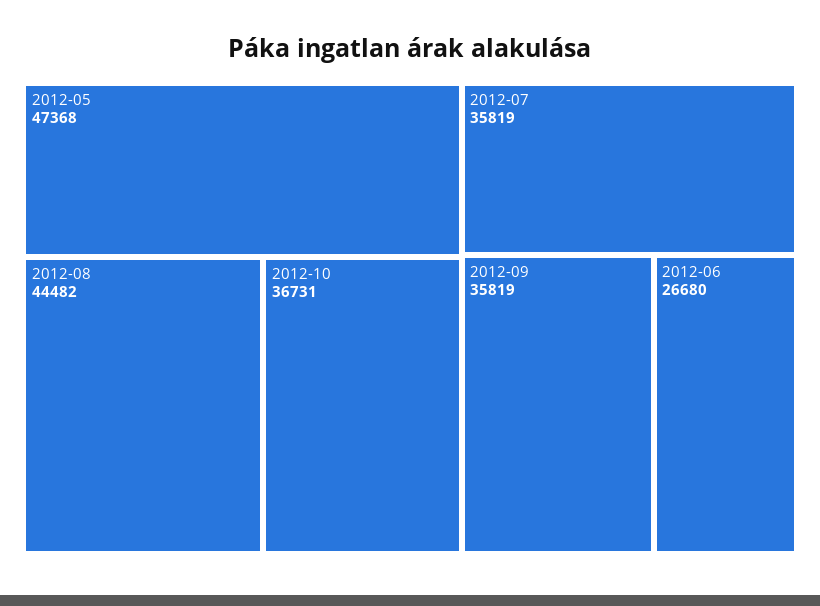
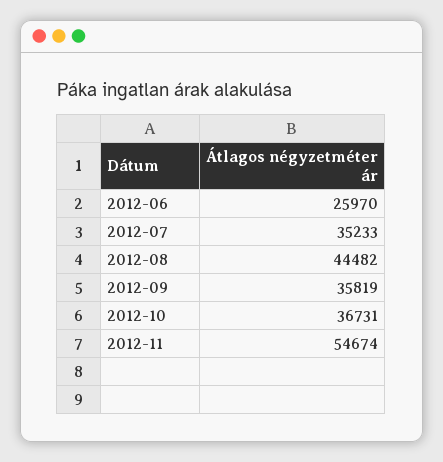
2012-05: 47368 -> none
2012-07: 35819 -> 35233
2012-06: 26680 -> 25970
2012-11: none -> 54674

